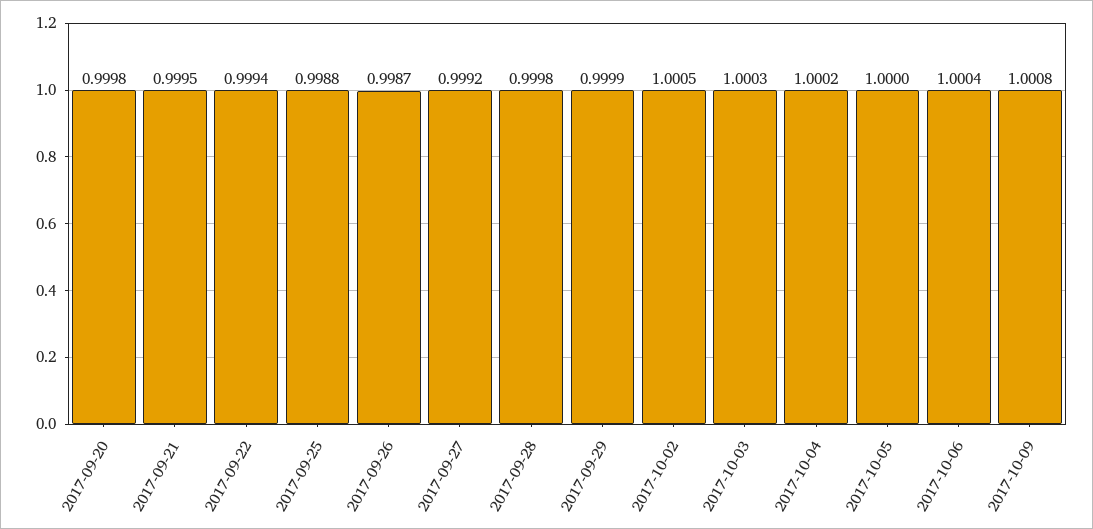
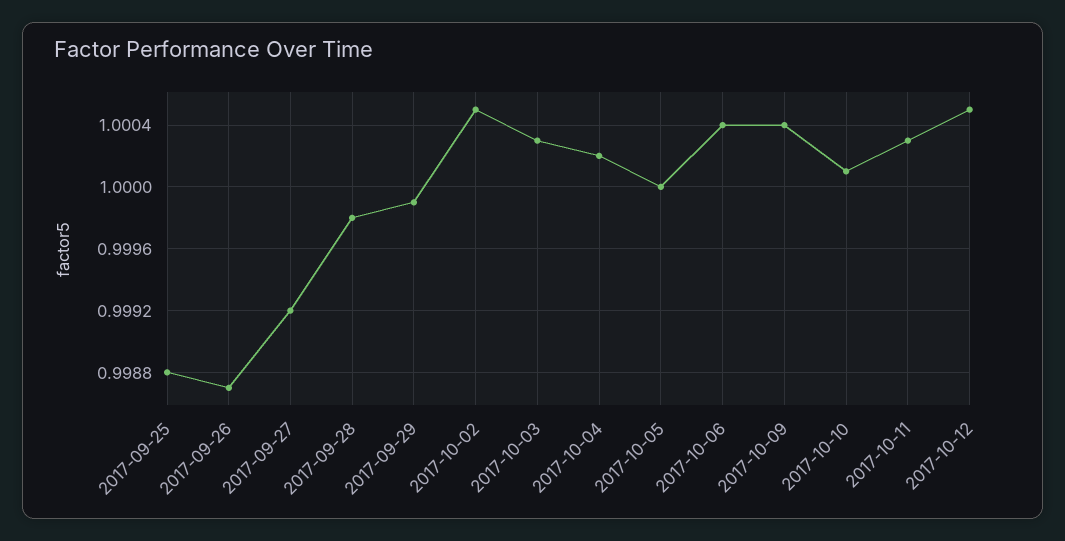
2017-09-20: 0.9998 -> none
2017-09-21: 0.9995 -> none
2017-09-22: 0.9994 -> none
2017-10-09: 1.0008 -> 1.0004
2017-10-10: none -> 1.0001
2017-10-11: none -> 1.0003
2017-10-12: none -> 1.0005

